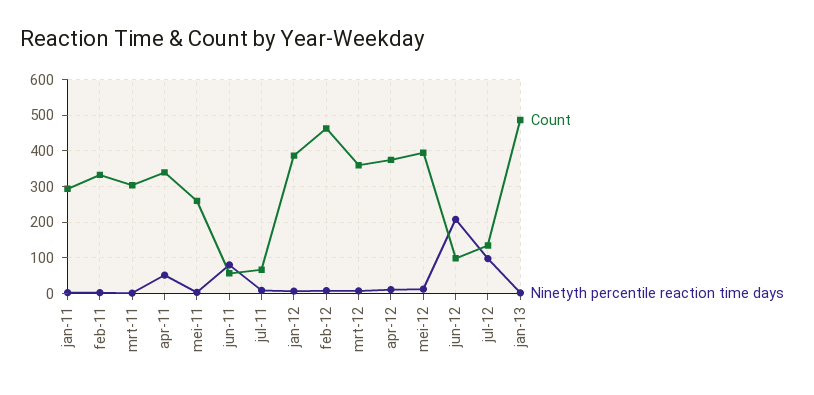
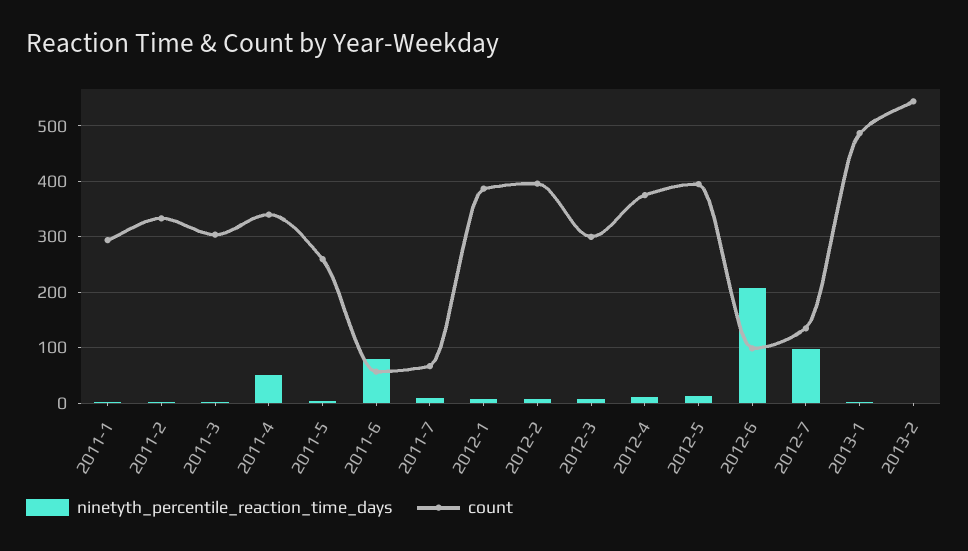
Count, feb-12: 460 -> 400
Count, mrt-12: 360 -> 300
Ninetyth percentile reaction time days, 2013-2: none -> 0
Count, 2013-2: none -> 540

